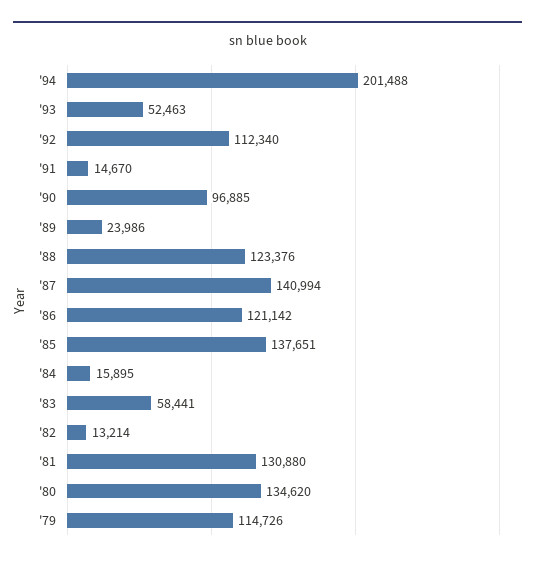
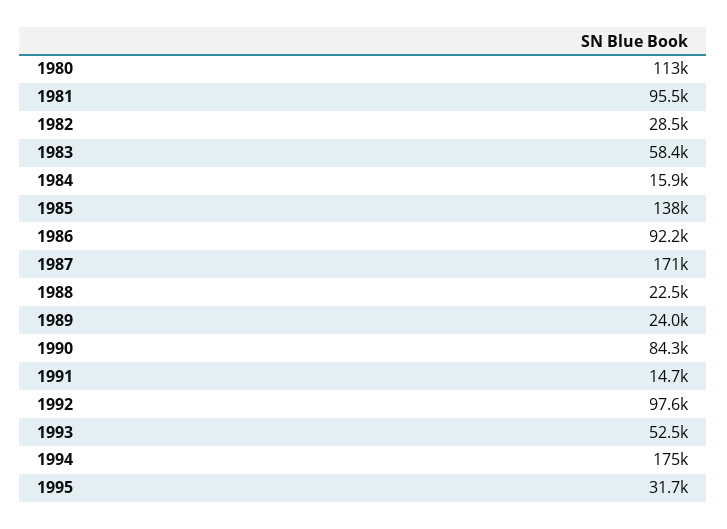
'94: 201488 -> 175000
'92: 112340 -> 97600
'90: 96885 -> 84300
'88: 123376 -> 22500
'87: 140994 -> 171000
'86: 121142 -> 92200
'82: 13214 -> 28500
'81: 130880 -> 95500
'80: 134620 -> 113000
'79: 114726 -> none
1995: none -> 31700

